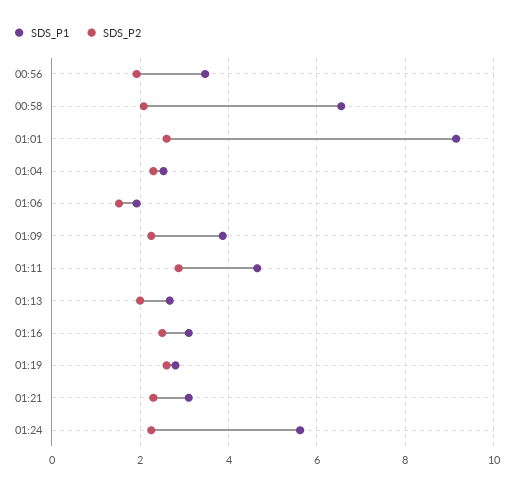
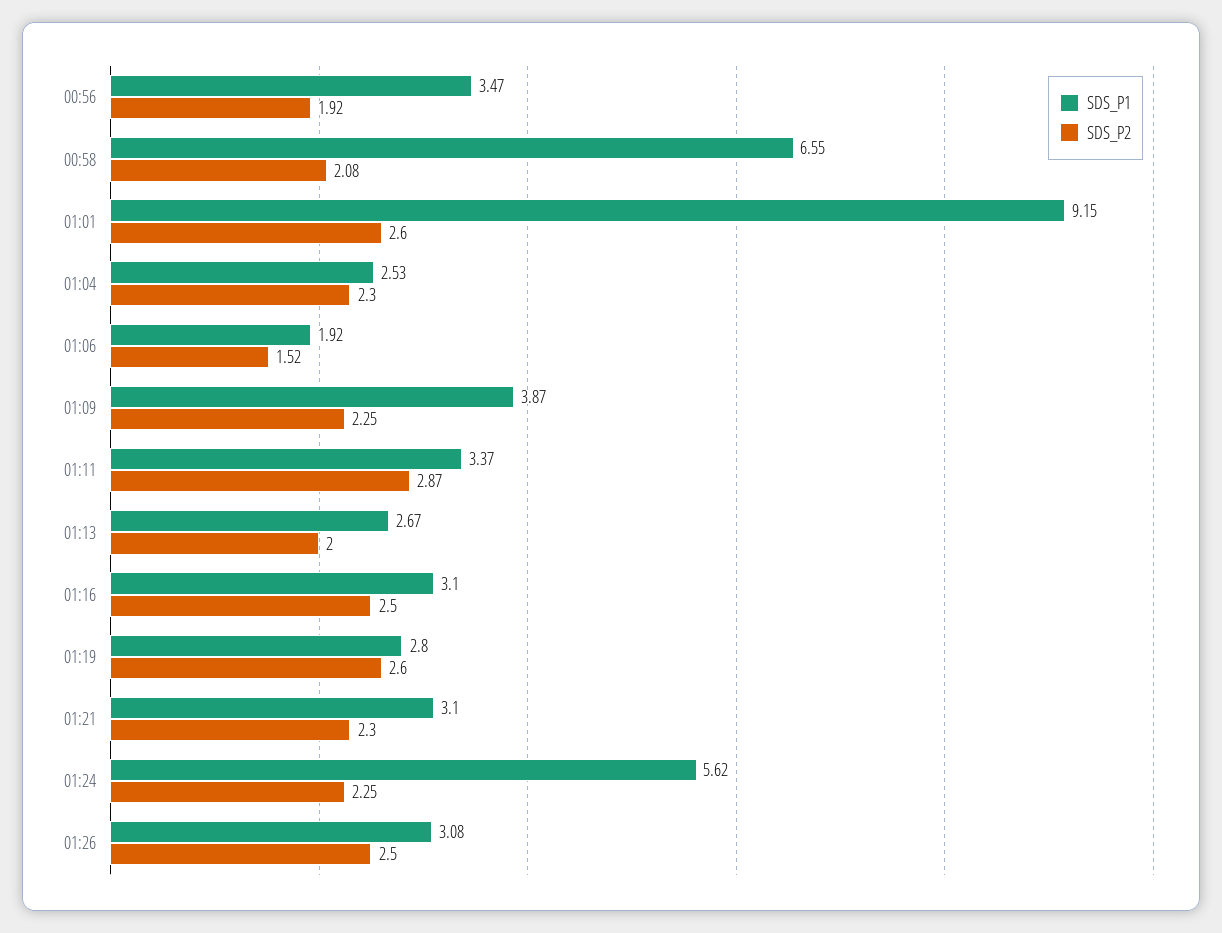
SDS_P1, 01:11: 4.6 -> 3.37
SDS_P1, 01:26: none -> 3.08
SDS_P2, 01:26: none -> 2.5

